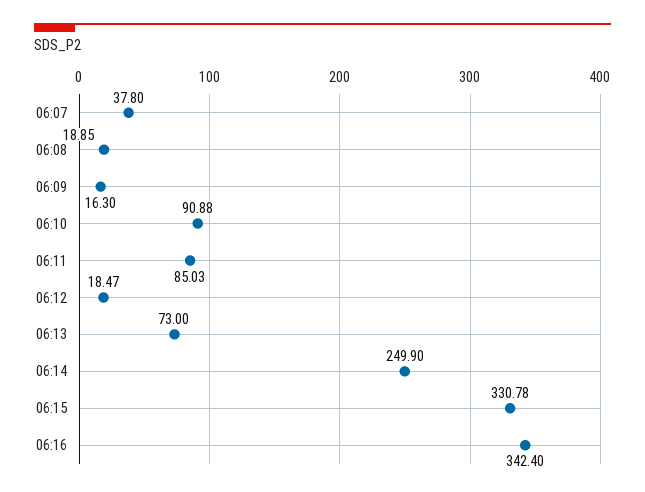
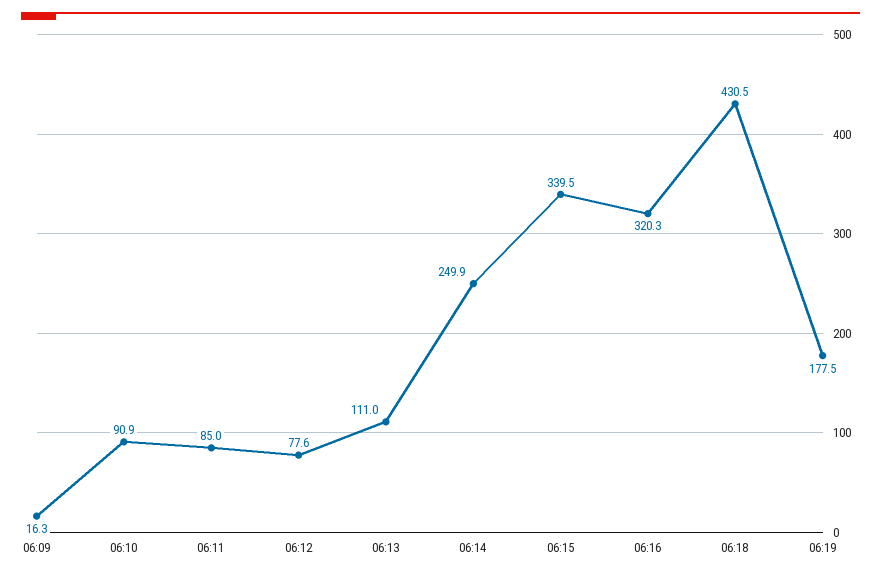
06:07: 37.8 -> none
06:08: 18.85 -> none
06:12: 18.47 -> 77.6
06:13: 73 -> 111
06:15: 330.78 -> 339.5
06:16: 342.4 -> 320.3
06:18: none -> 430.5
06:19: none -> 177.5

